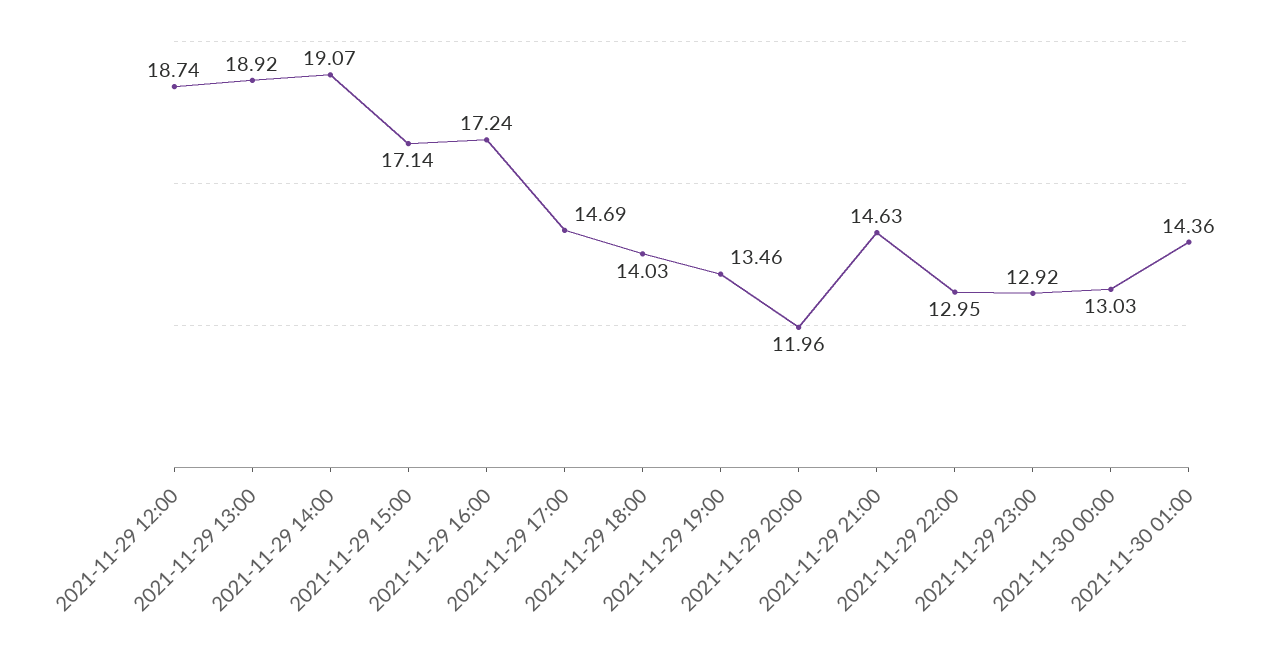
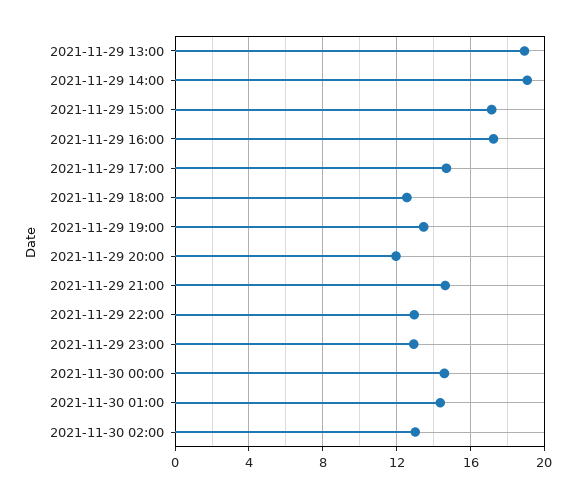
2021-11-29 12:00: 18.74 -> none
2021-11-29 18:00: 14.03 -> 12.5
2021-11-30 00:00: 13.03 -> 14.5
2021-11-30 02:00: none -> 13

